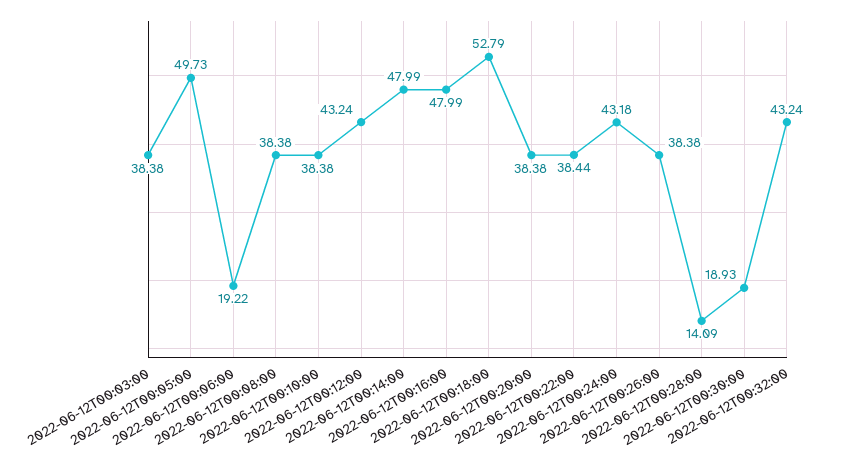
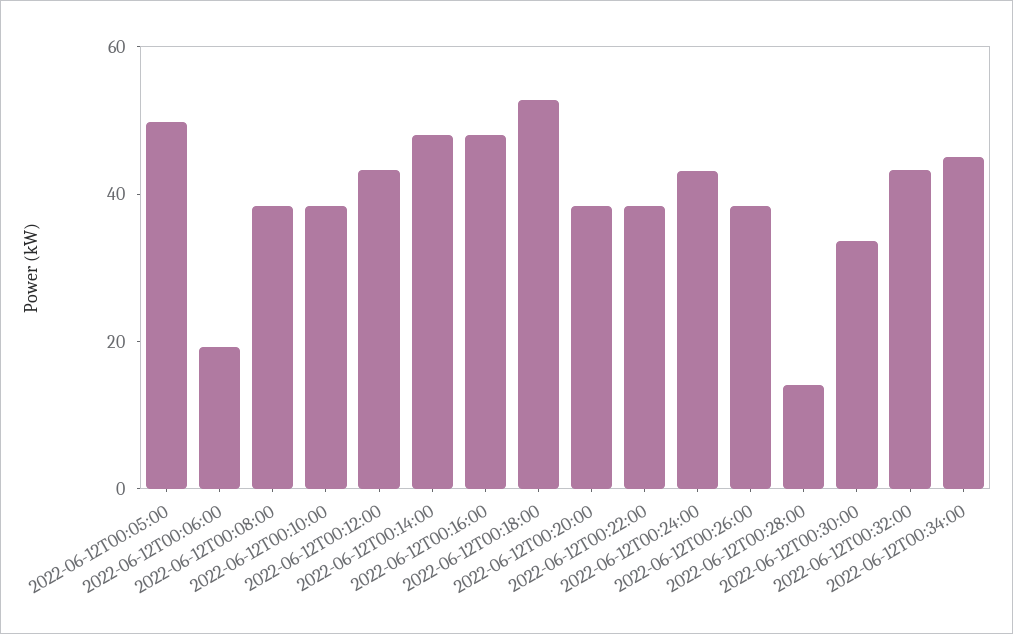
2022-06-12T00:03:00: 38.38 -> none
2022-06-12T00:30:00: 18.93 -> 35
2022-06-12T00:34:00: none -> 45

